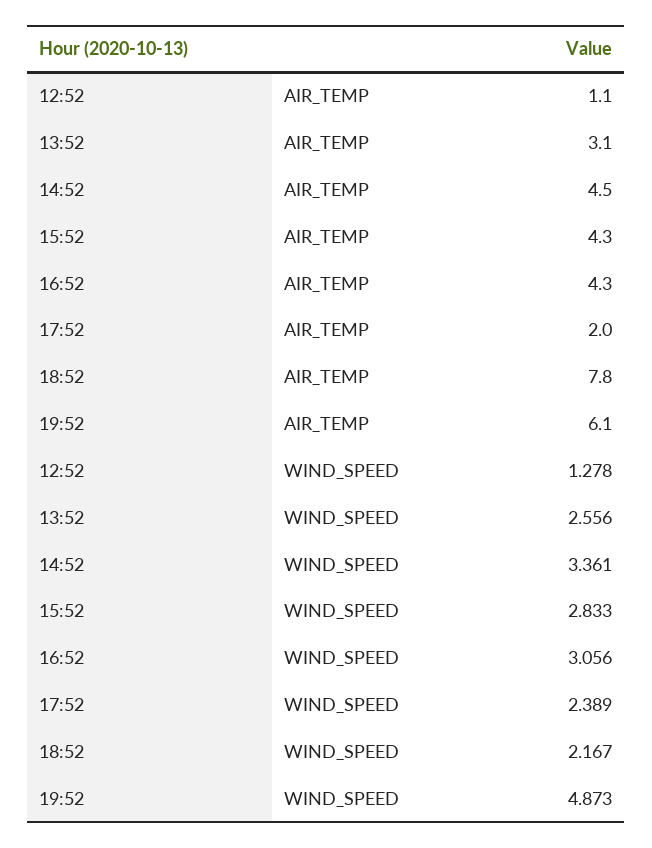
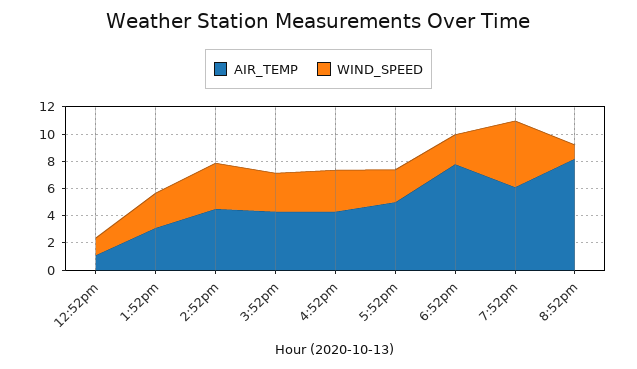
AIR_TEMP, 17:52: 2 -> 5
AIR_TEMP, 8:52pm: none -> 8
WIND_SPEED, 8:52pm: none -> 1

